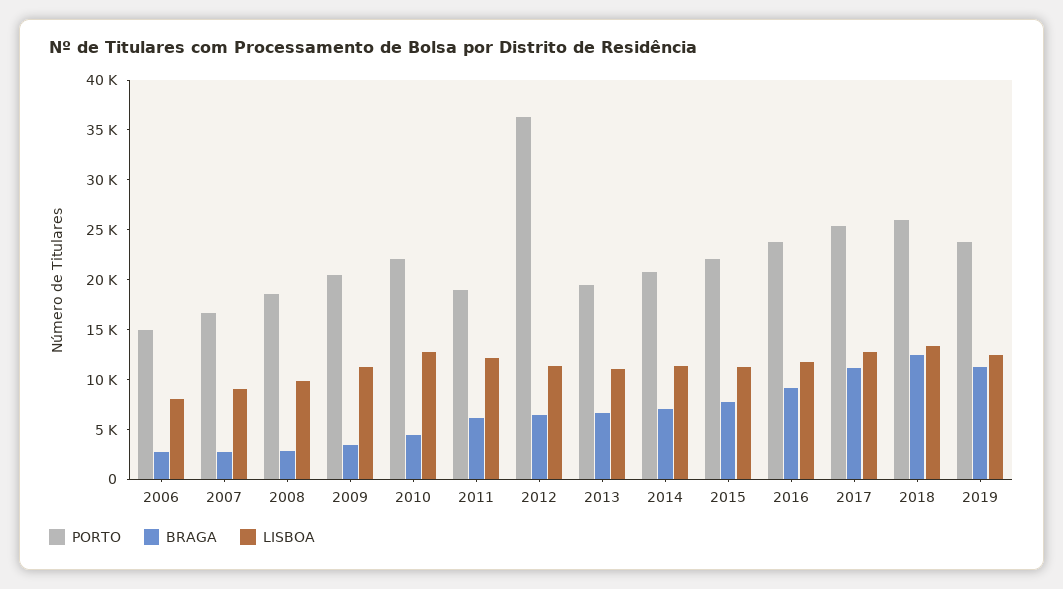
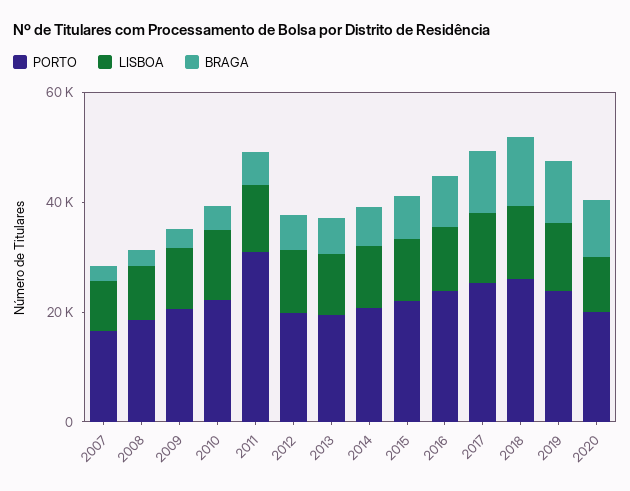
PORTO, 2006: 15000 -> none
BRAGA, 2006: 3000 -> none
LISBOA, 2006: 8000 -> none
PORTO, 2011: 19000 -> 30000
PORTO, 2012: 36000 -> 20000
PORTO, 2020: none -> 20000
LISBOA, 2020: none -> 10000
BRAGA, 2020: none -> 10000

